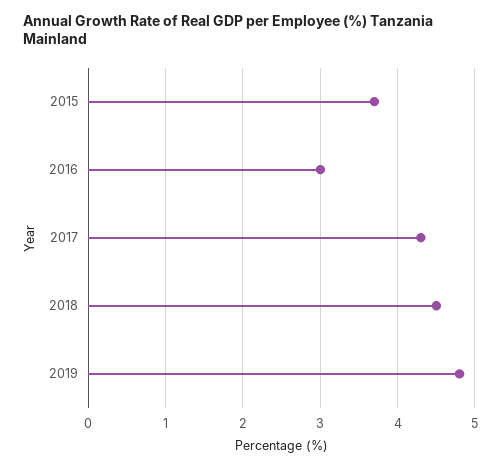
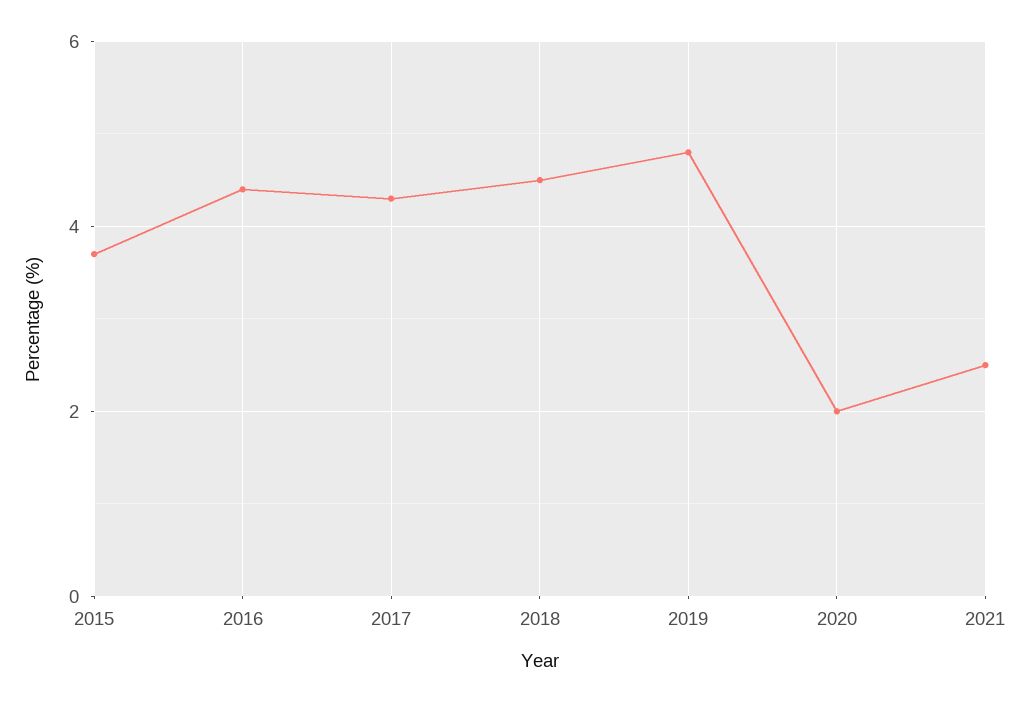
2016: 3 -> 4.5
2020: none -> 2
2021: none -> 2.5

